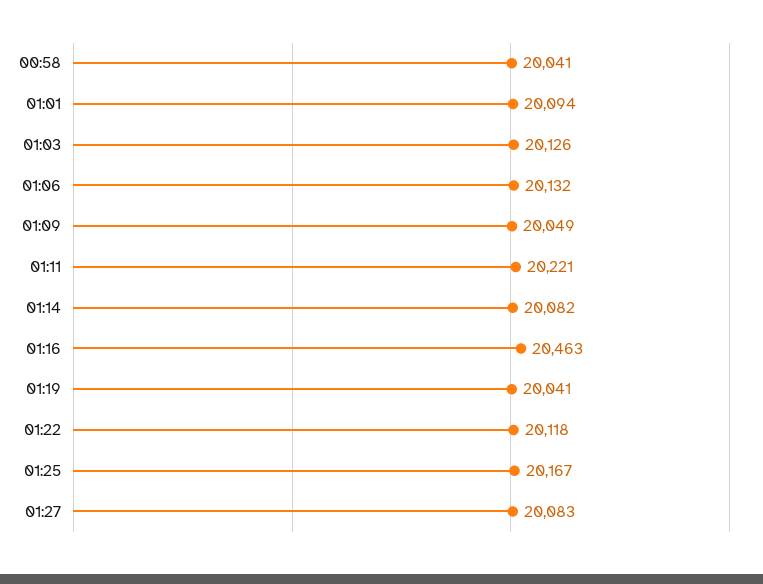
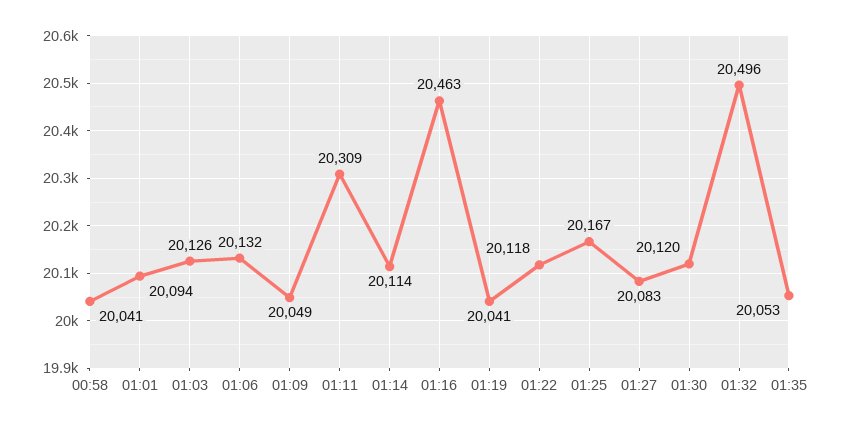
01:11: 20221 -> 20309
01:14: 20082 -> 20114
01:30: none -> 20120
01:32: none -> 20496
01:35: none -> 20053

